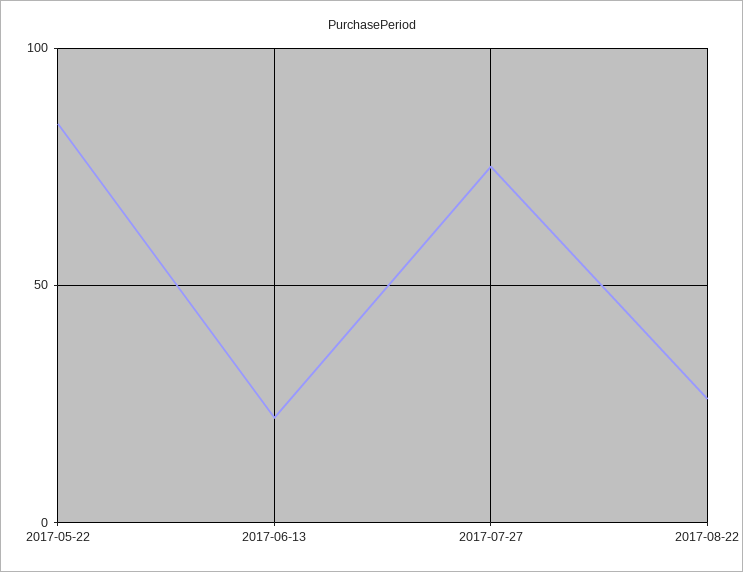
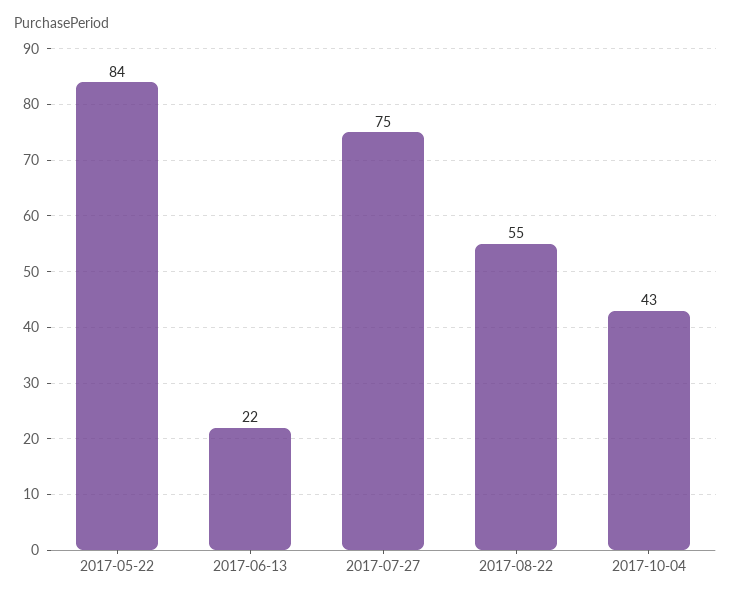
2017-08-22: 25 -> 55
2017-10-04: none -> 43

